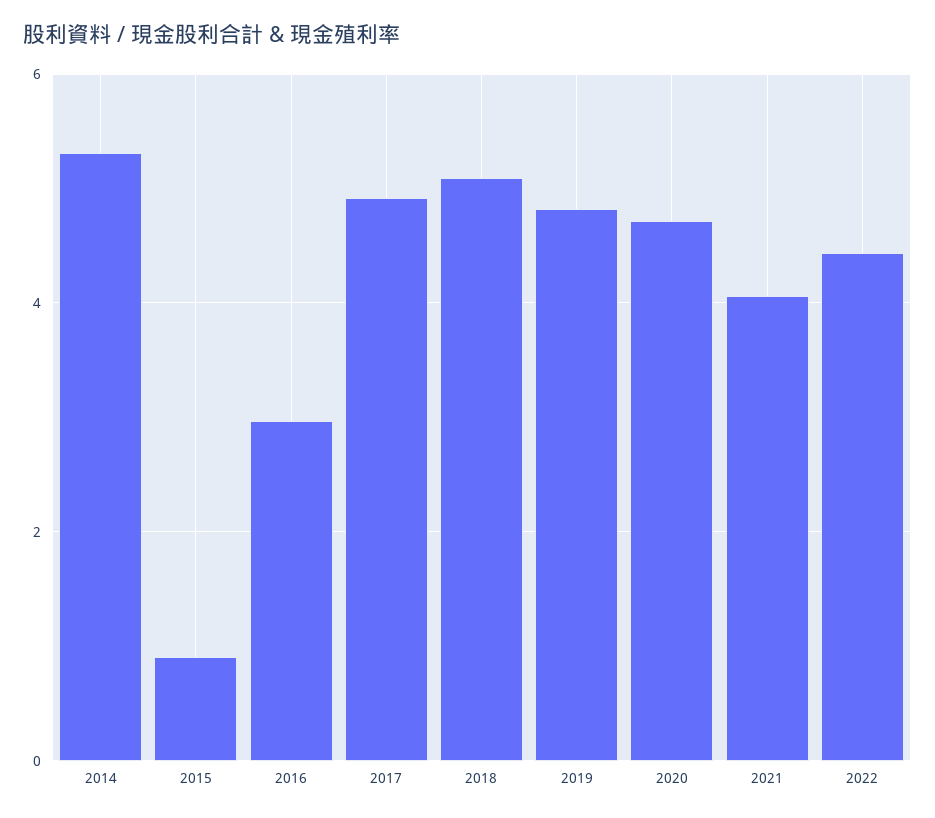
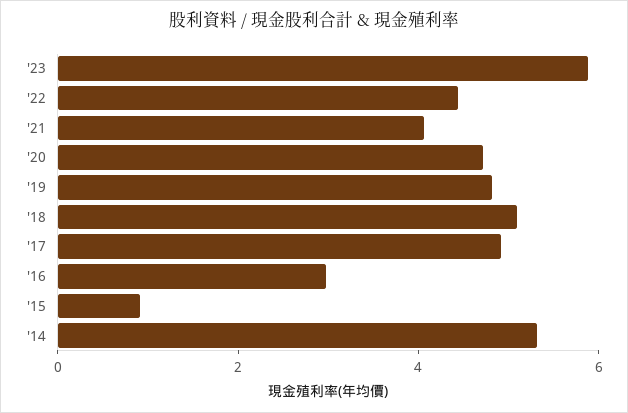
'23: none -> 6

